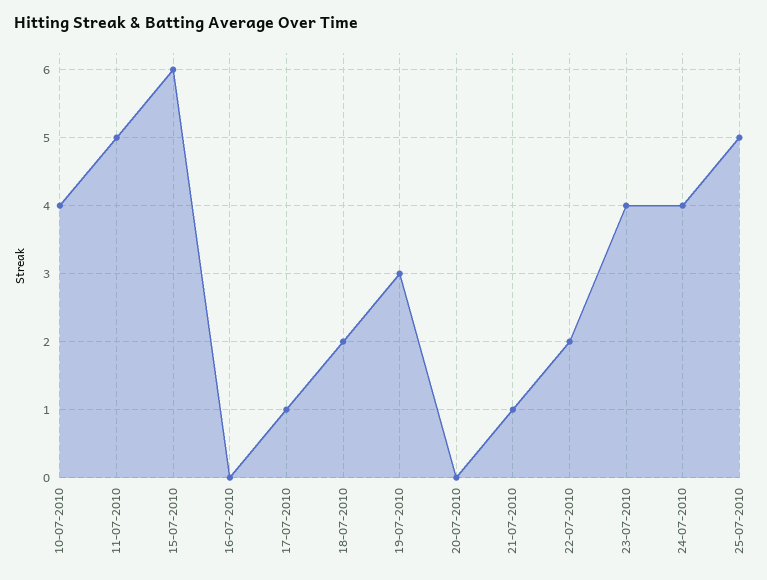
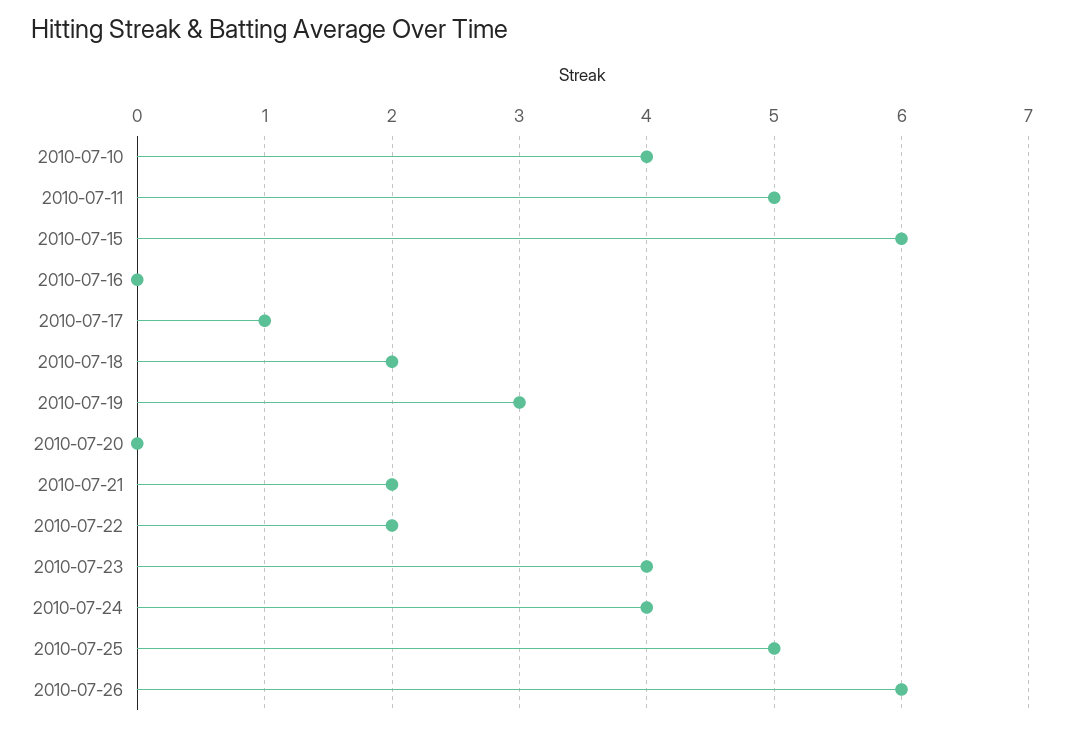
21-07-2010: 1 -> 2
2010-07-26: none -> 6

